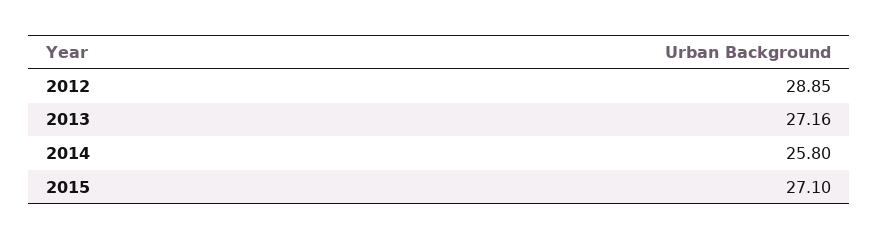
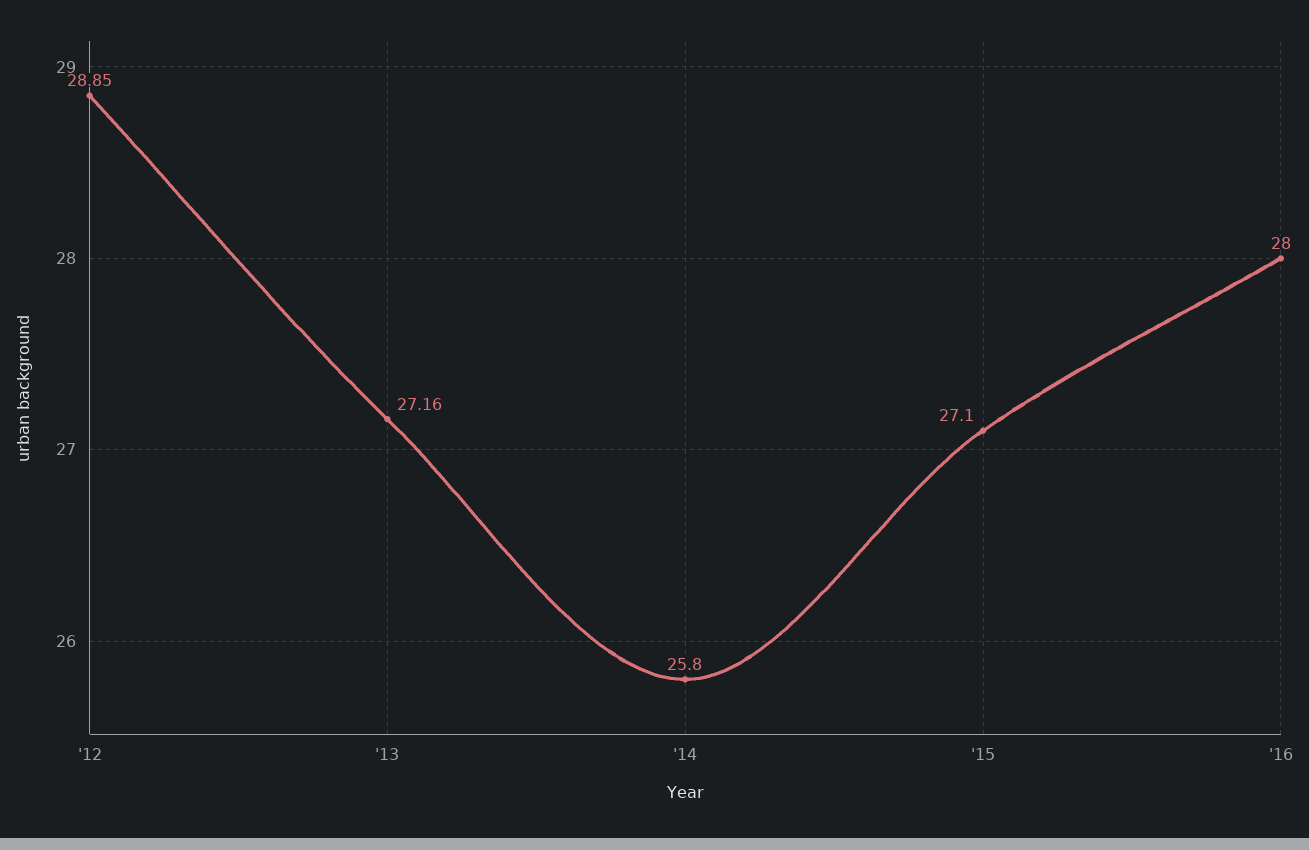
'16: none -> 28

